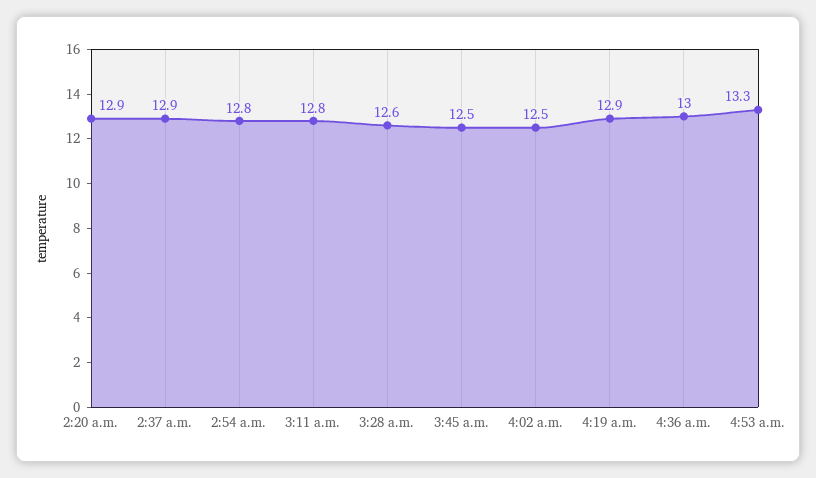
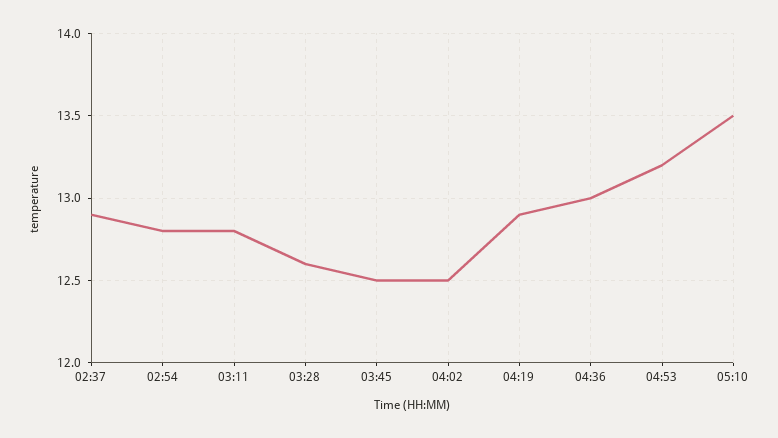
2:20 a.m.: 12.9 -> none
4:53 a.m.: 13.3 -> 13.2
05:10: none -> 13.5

